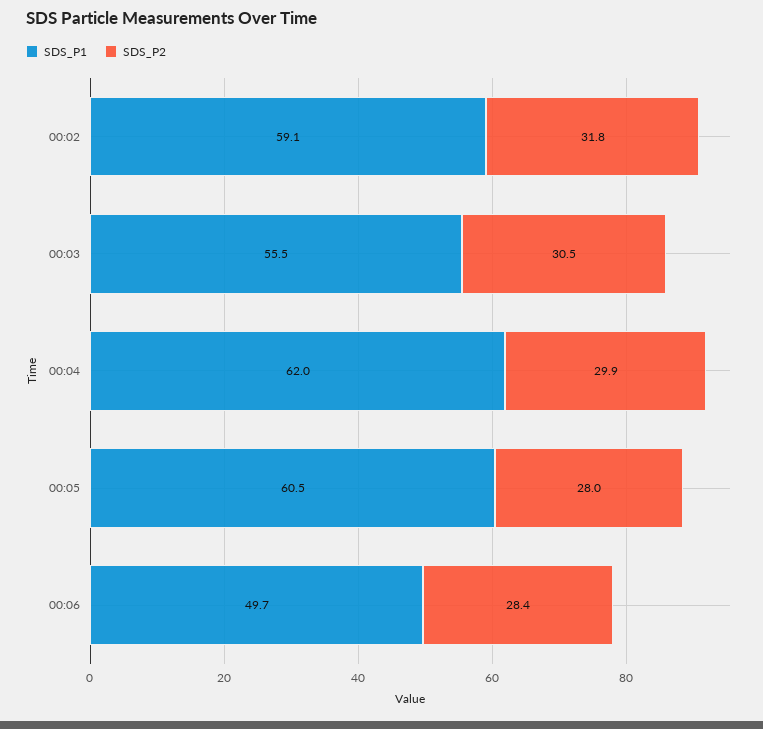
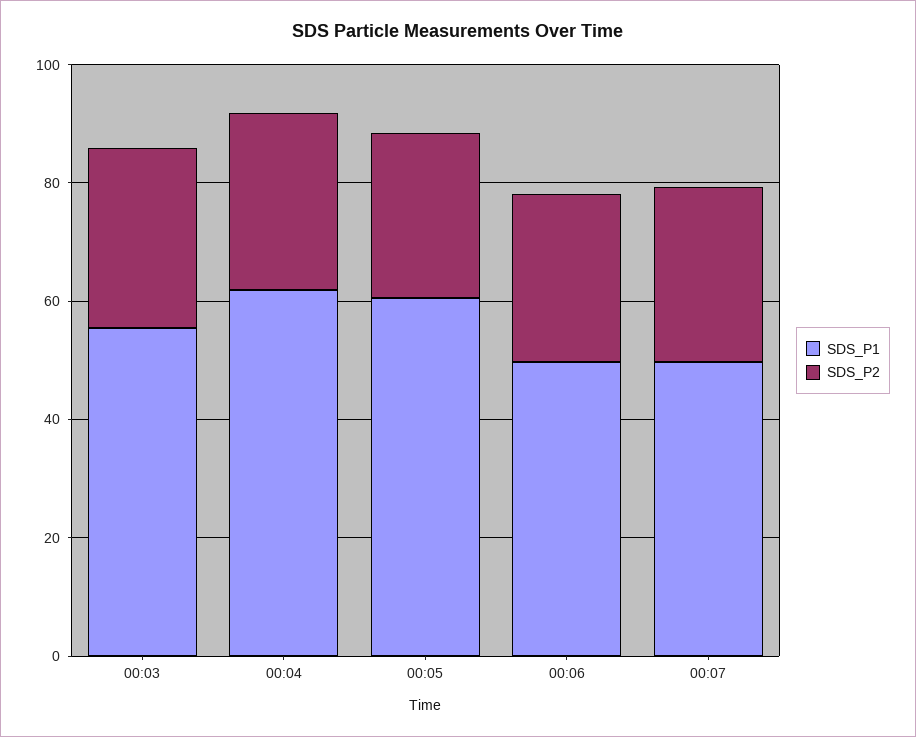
SDS_P1, 00:02: 59.1 -> none
SDS_P2, 00:02: 31.8 -> none
SDS_P1, 00:07: none -> 50
SDS_P2, 00:07: none -> 30

